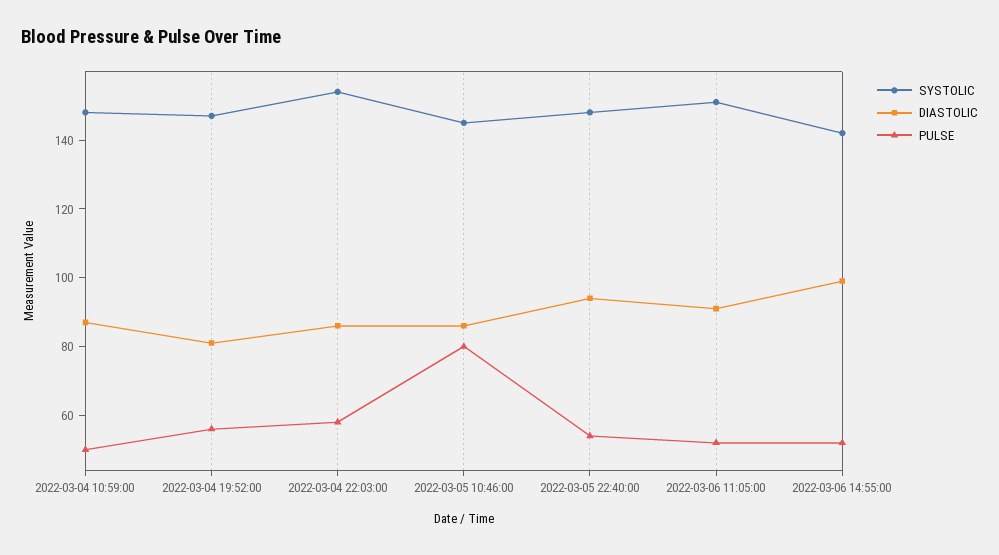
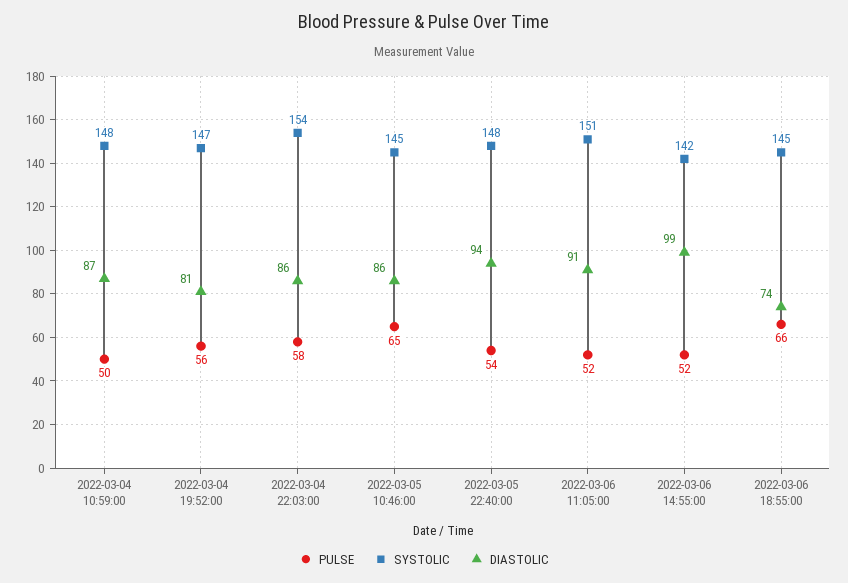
PULSE, 2022-03-05 10:46:00: 80 -> 65
PULSE, 2022-03-06 18:55:00: none -> 66
SYSTOLIC, 2022-03-06 18:55:00: none -> 145
DIASTOLIC, 2022-03-06 18:55:00: none -> 74

